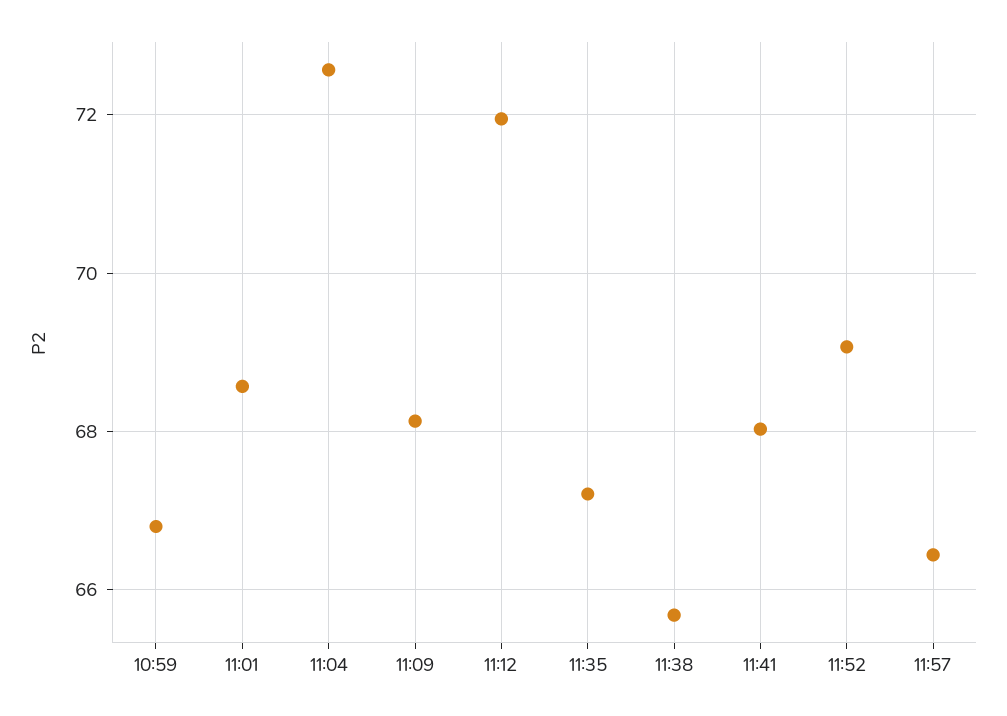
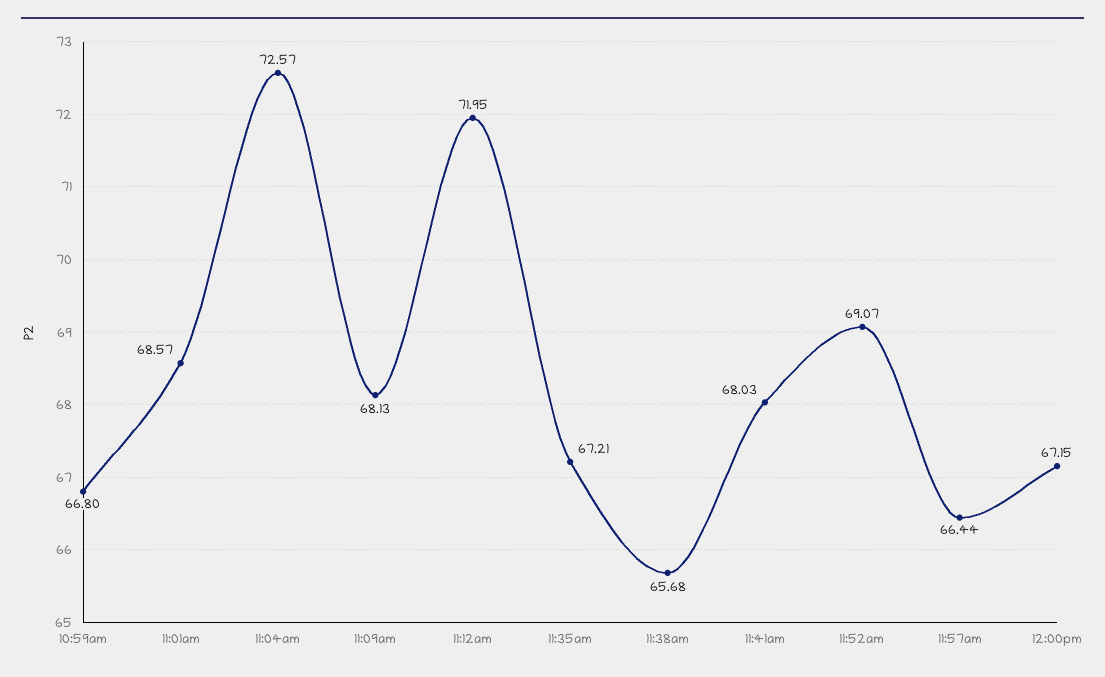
12:00pm: none -> 67.15

